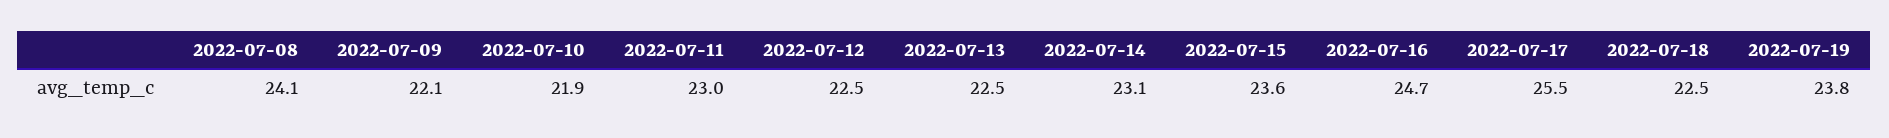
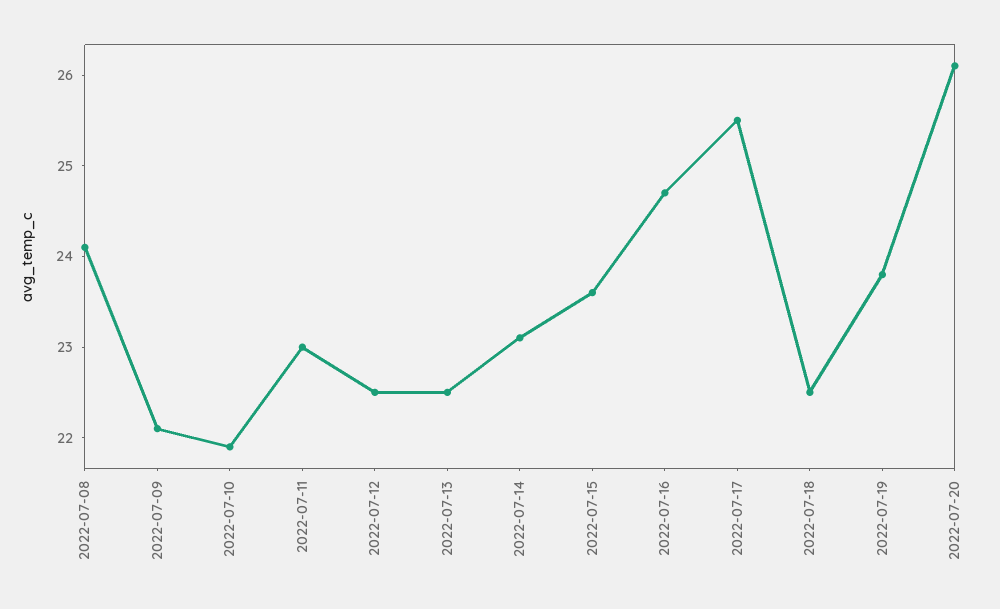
2022-07-20: none -> 26.1

